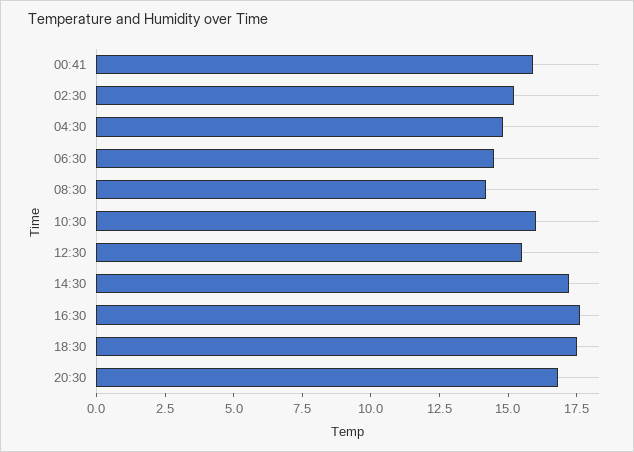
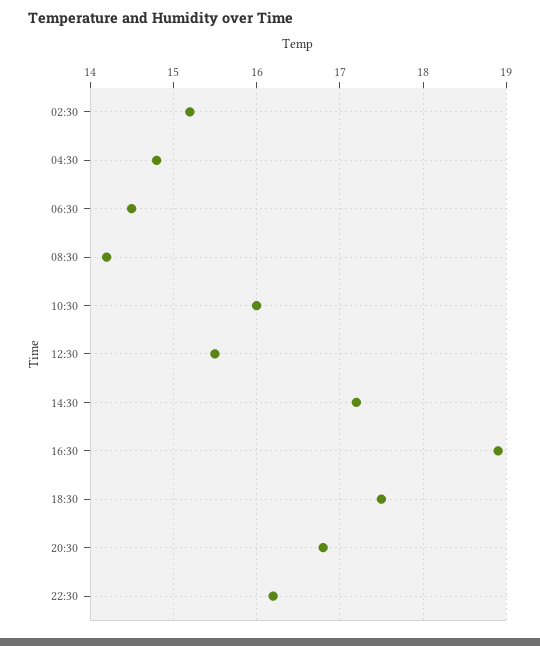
00:41: 16 -> none
16:30: 17.5 -> 18.9
22:30: none -> 16.2

